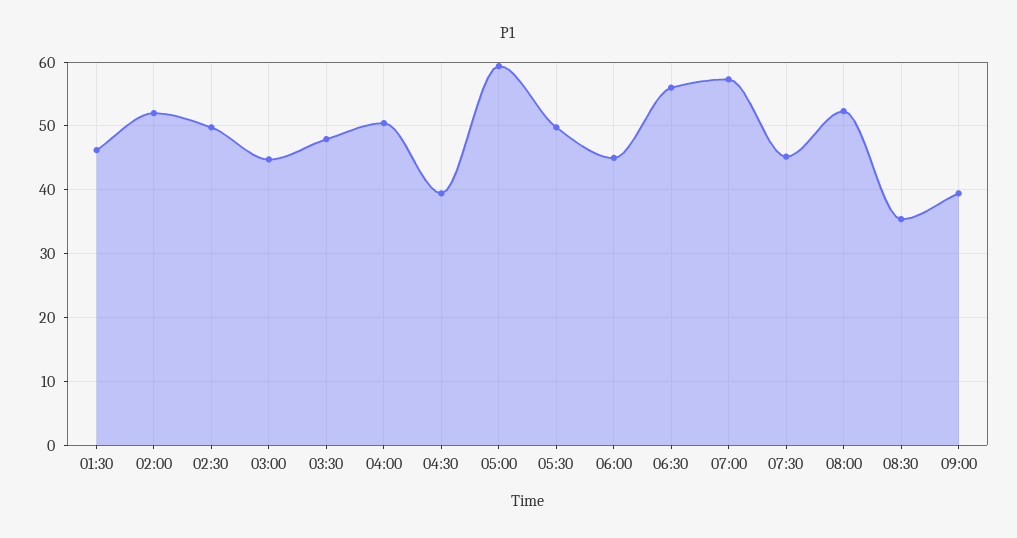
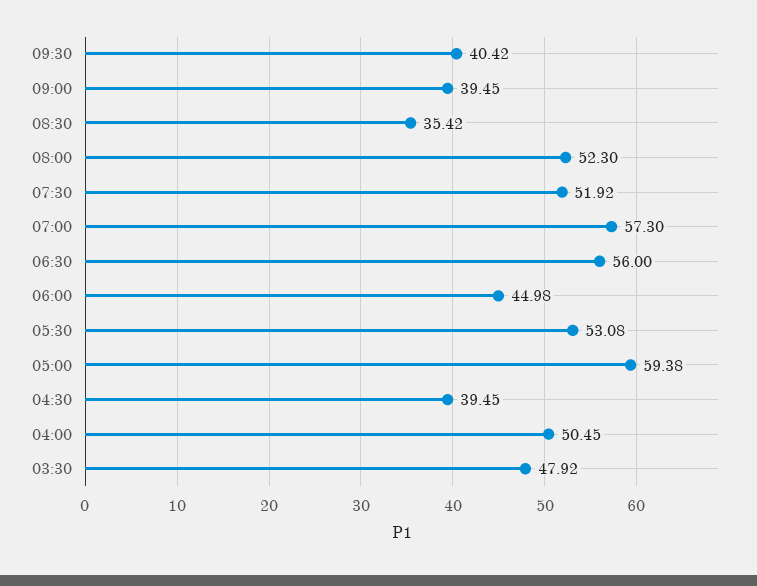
01:30: 46 -> none
02:00: 52 -> none
02:30: 50 -> none
03:00: 45 -> none
05:30: 50 -> 53.08
07:30: 45 -> 51.92
09:30: none -> 40.42

